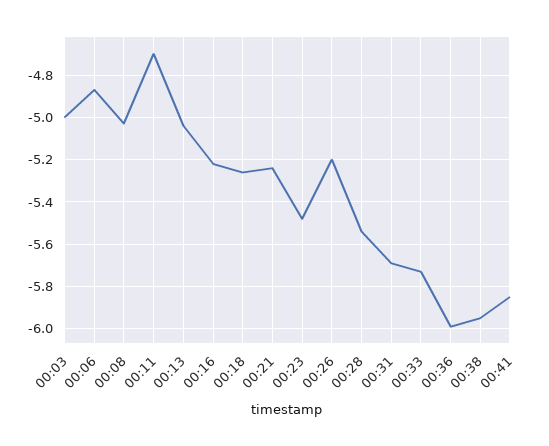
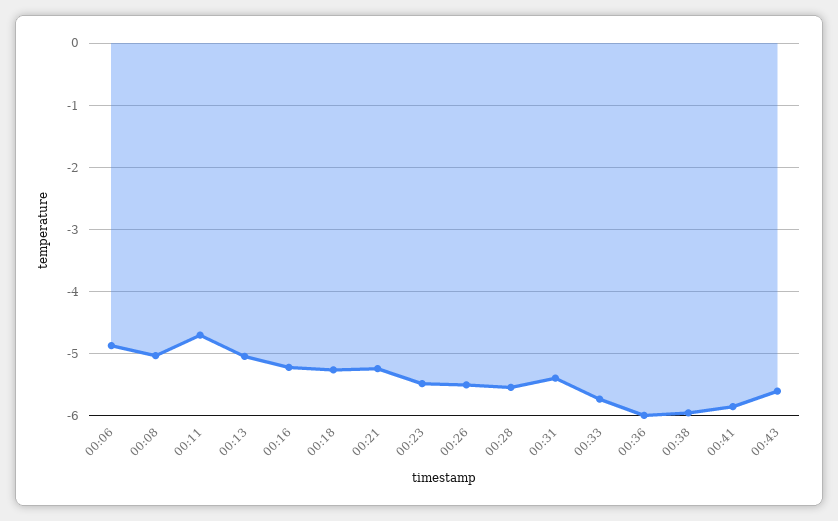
00:03: -5 -> none
00:26: -5.2 -> -5.5
00:31: -5.7 -> -5.4
00:43: none -> -5.6

